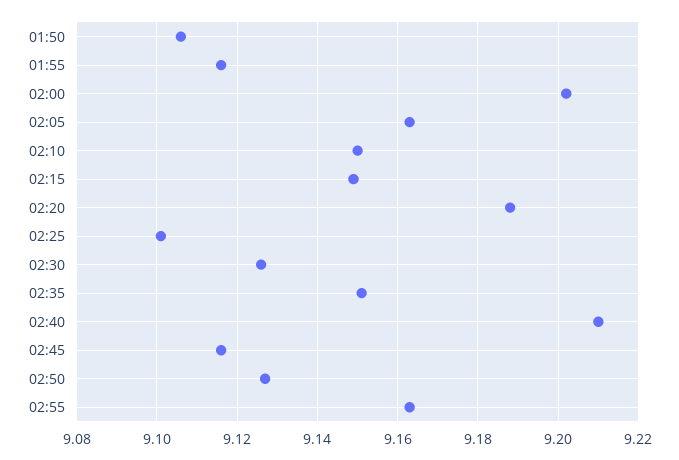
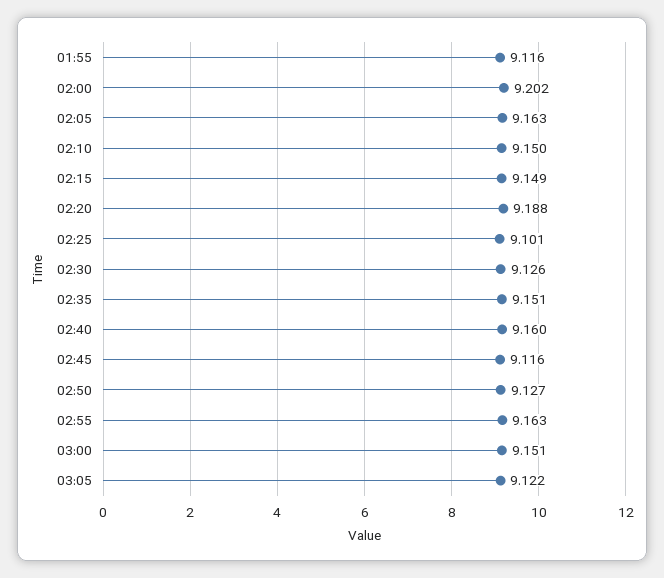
01:50: 9.105 -> none
02:40: 9.21 -> 9.16
03:00: none -> 9.151
03:05: none -> 9.122

